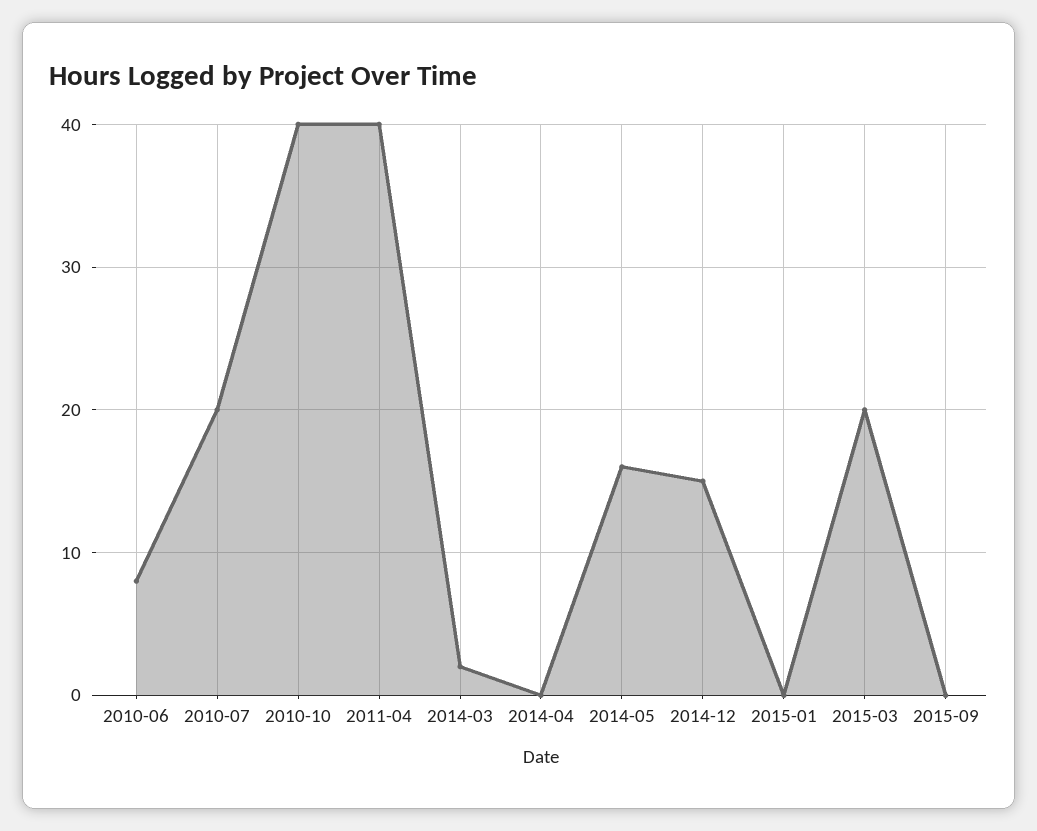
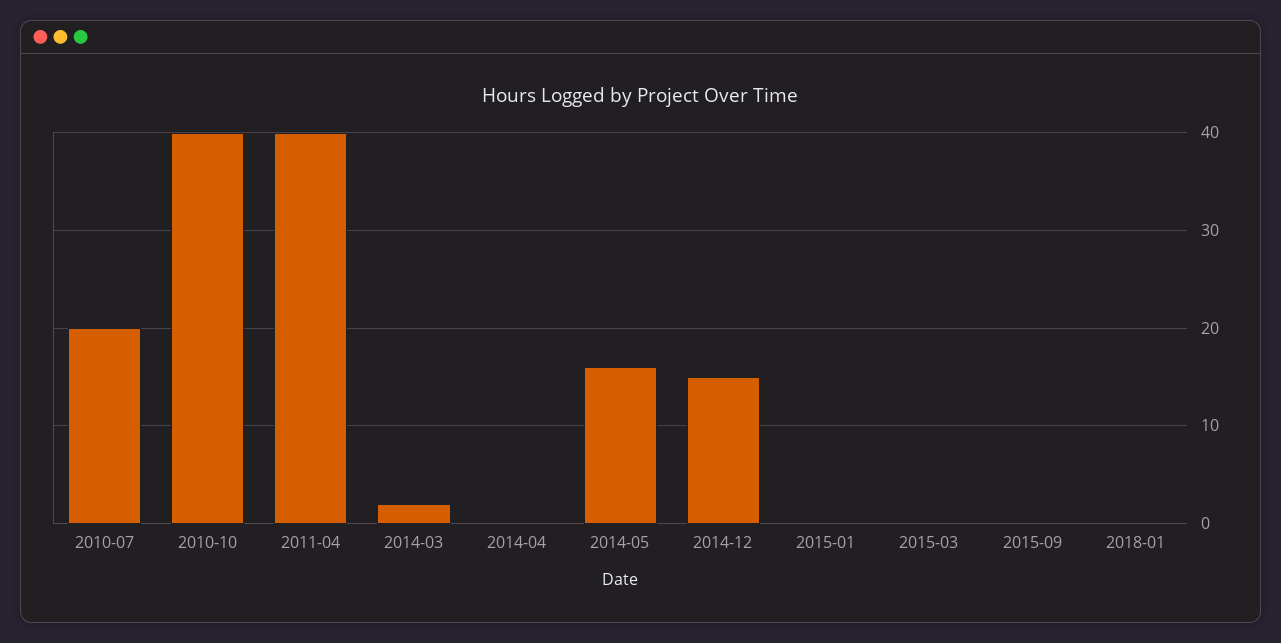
2010-06: 8 -> none
2015-03: 20 -> 0
2018-01: none -> 0

